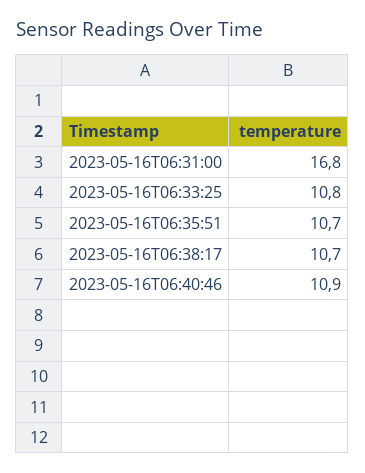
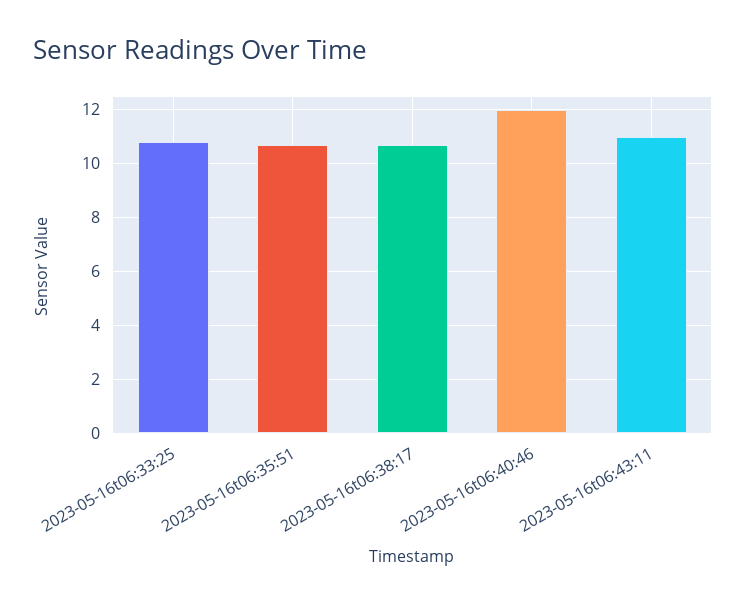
2023-05-16T06:31:00: 16.8 -> none
2023-05-16T06:40:46: 10.9 -> 12
2023-05-16t06:43:11: none -> 11

